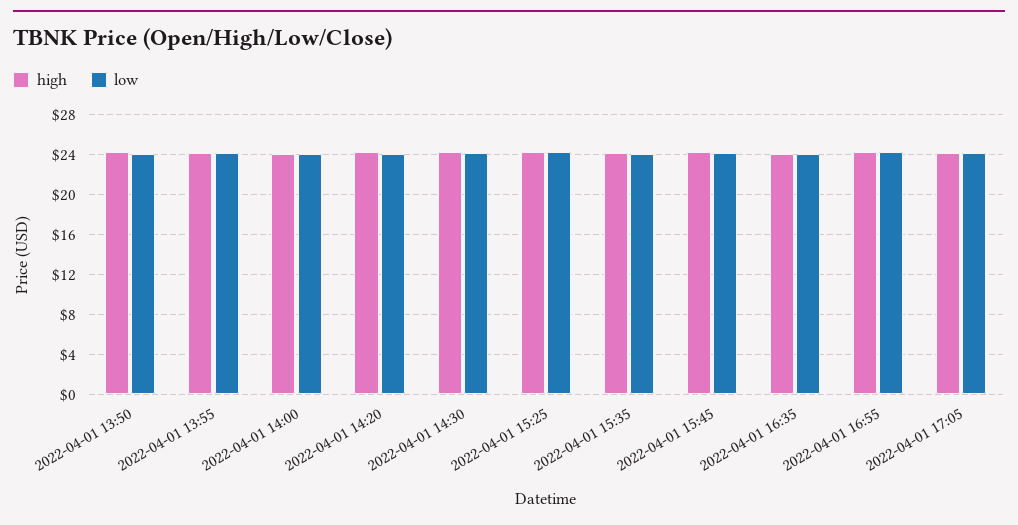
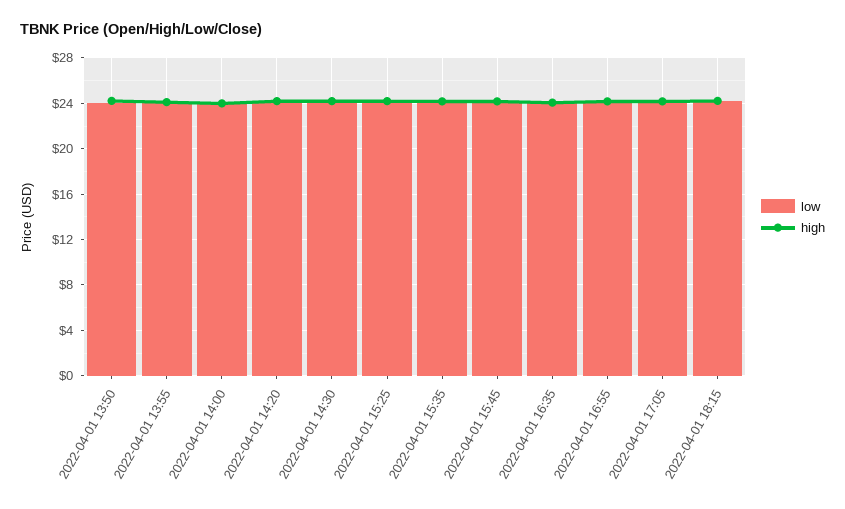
low, 2022-04-01 18:15: none -> 24
high, 2022-04-01 18:15: none -> 24

